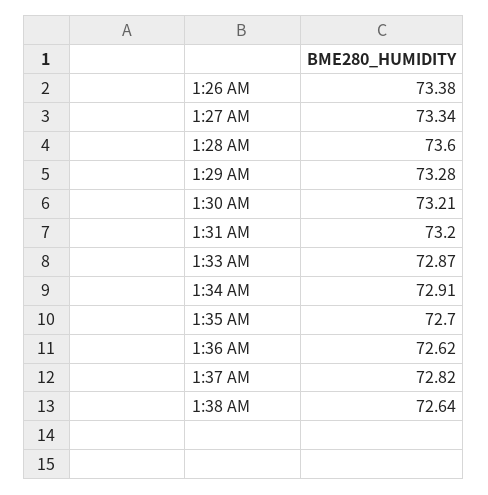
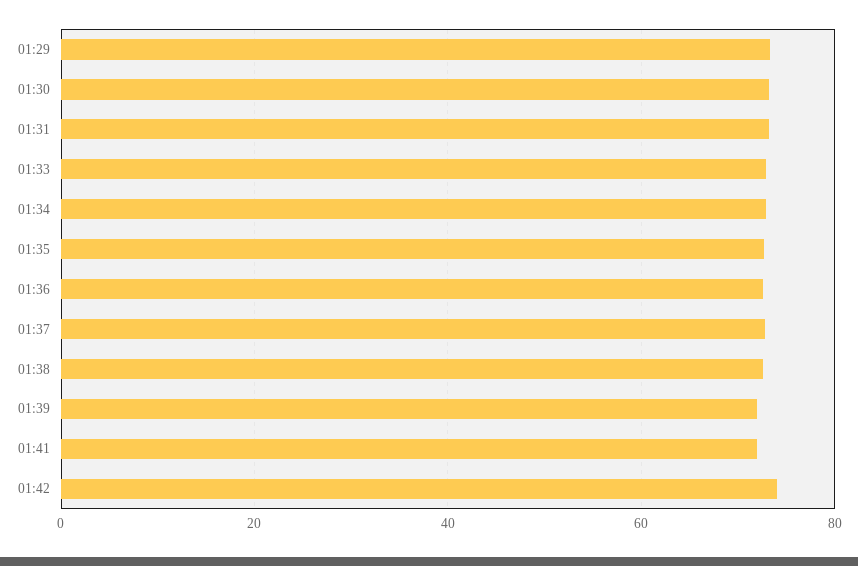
1:26 AM: 73.38 -> none
1:27 AM: 73.34 -> none
1:28 AM: 73.6 -> none
01:39: none -> 72
01:41: none -> 72
01:42: none -> 74

